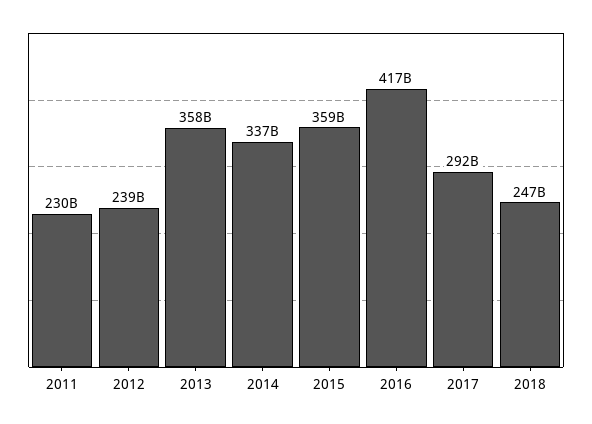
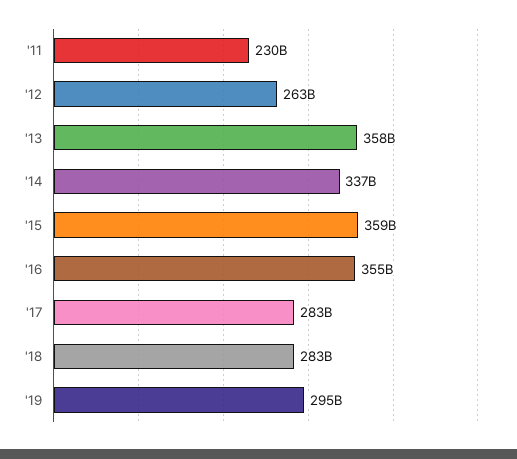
2012: 239000000000 -> 263000000000
2016: 417000000000 -> 355000000000
2017: 292000000000 -> 283000000000
2018: 247000000000 -> 283000000000
'19: none -> 295000000000

